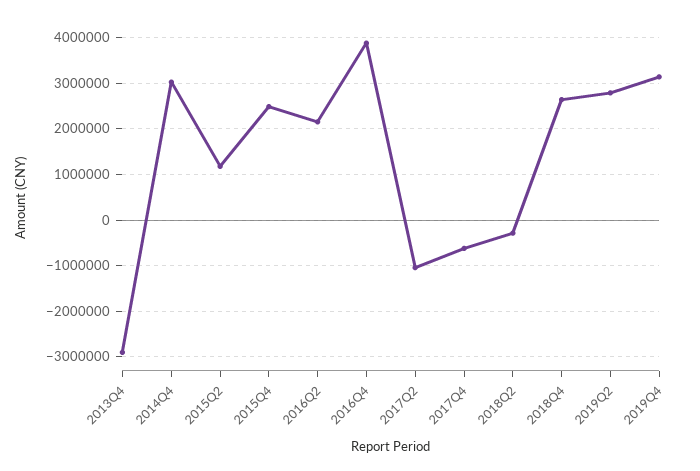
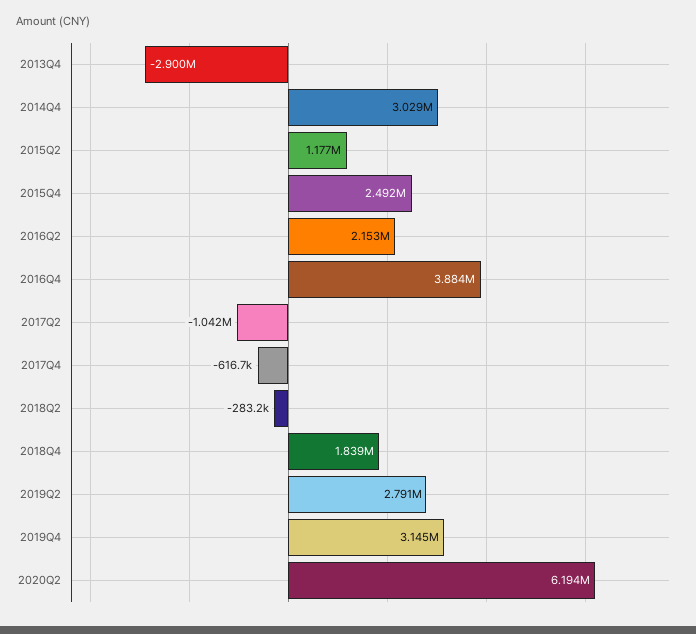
2018Q4: 2600000 -> 1839000
2020Q2: none -> 6194000

